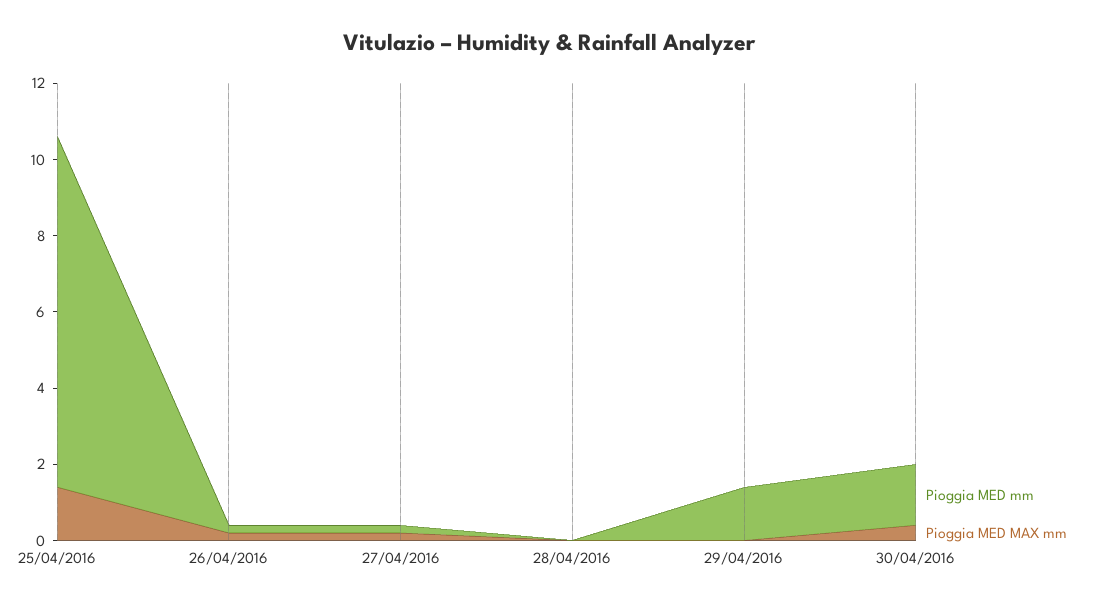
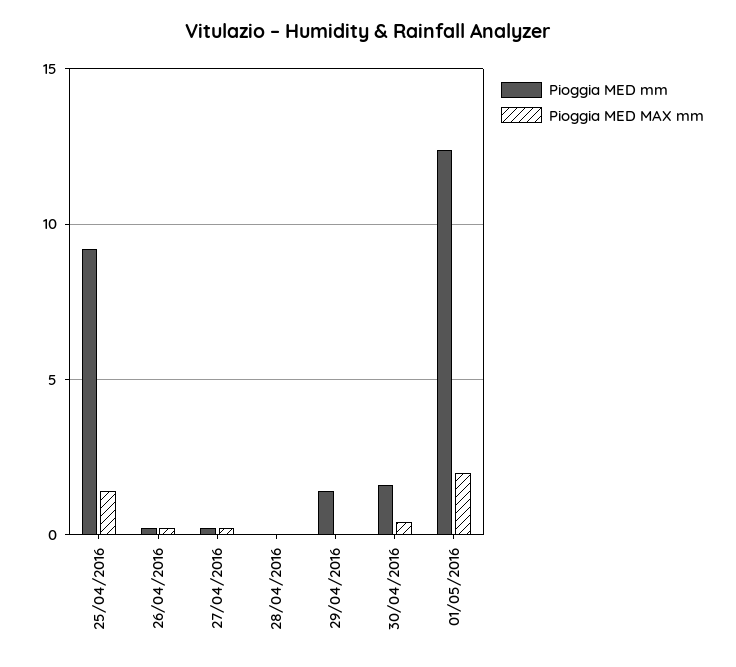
Pioggia MED mm, 01/05/2016: none -> 12.5
Pioggia MED MAX mm, 01/05/2016: none -> 2

